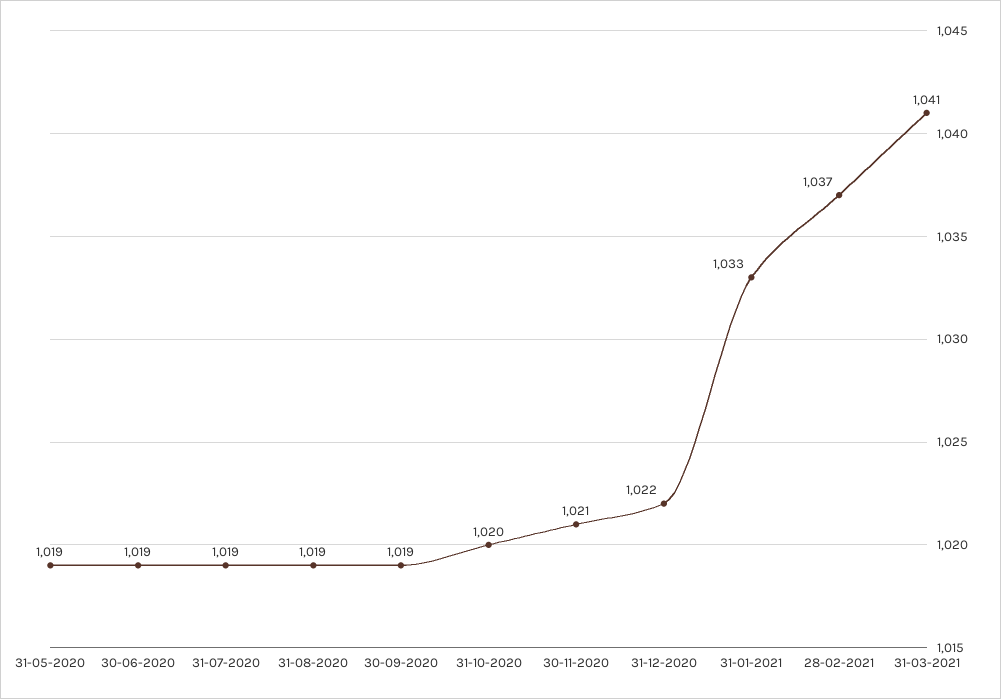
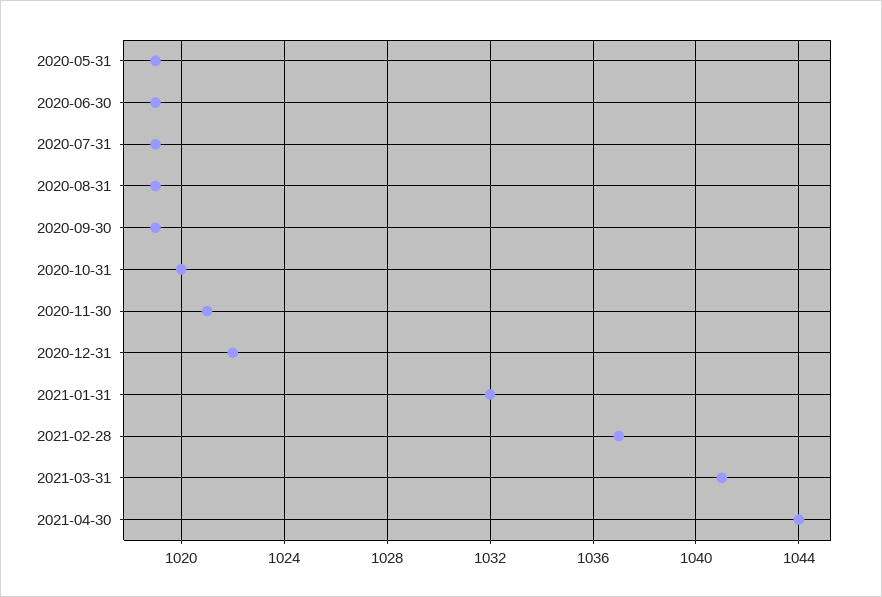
31-01-2021: 1033 -> 1032
2021-04-30: none -> 1044

